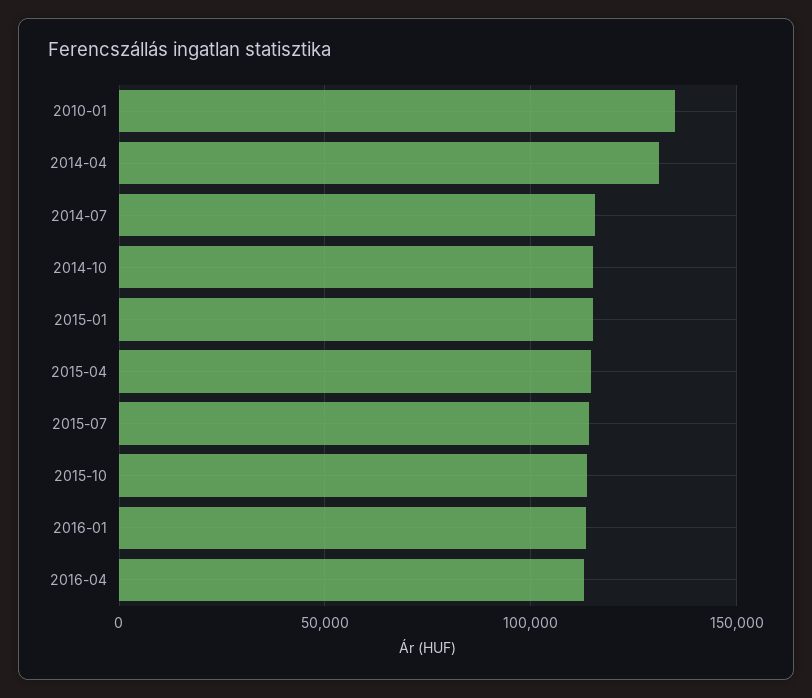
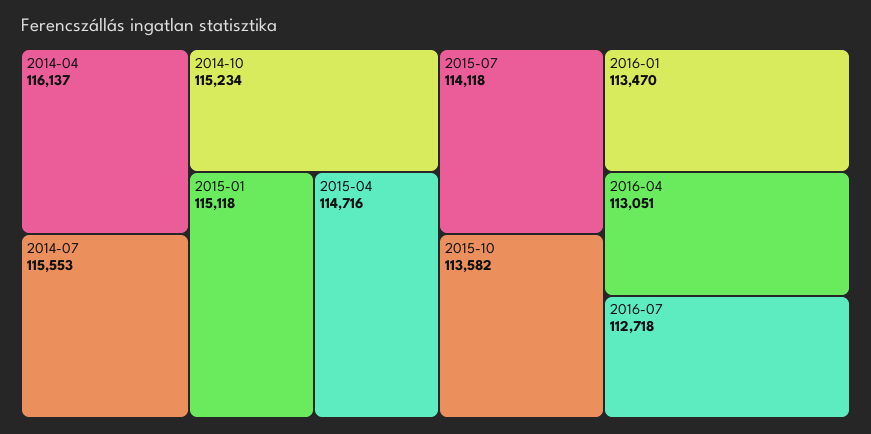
2010-01: 135000 -> none
2014-04: 130000 -> 116137
2016-07: none -> 112718

